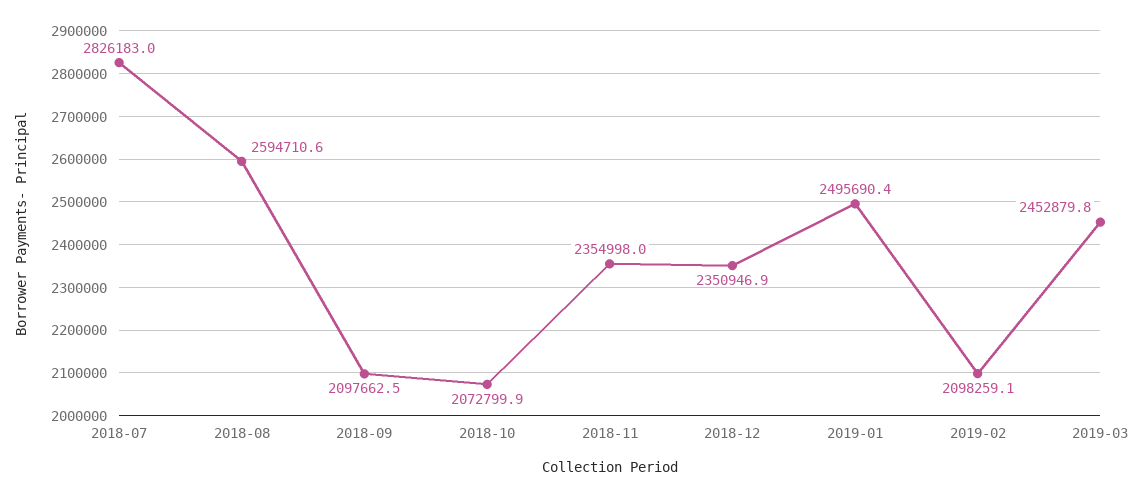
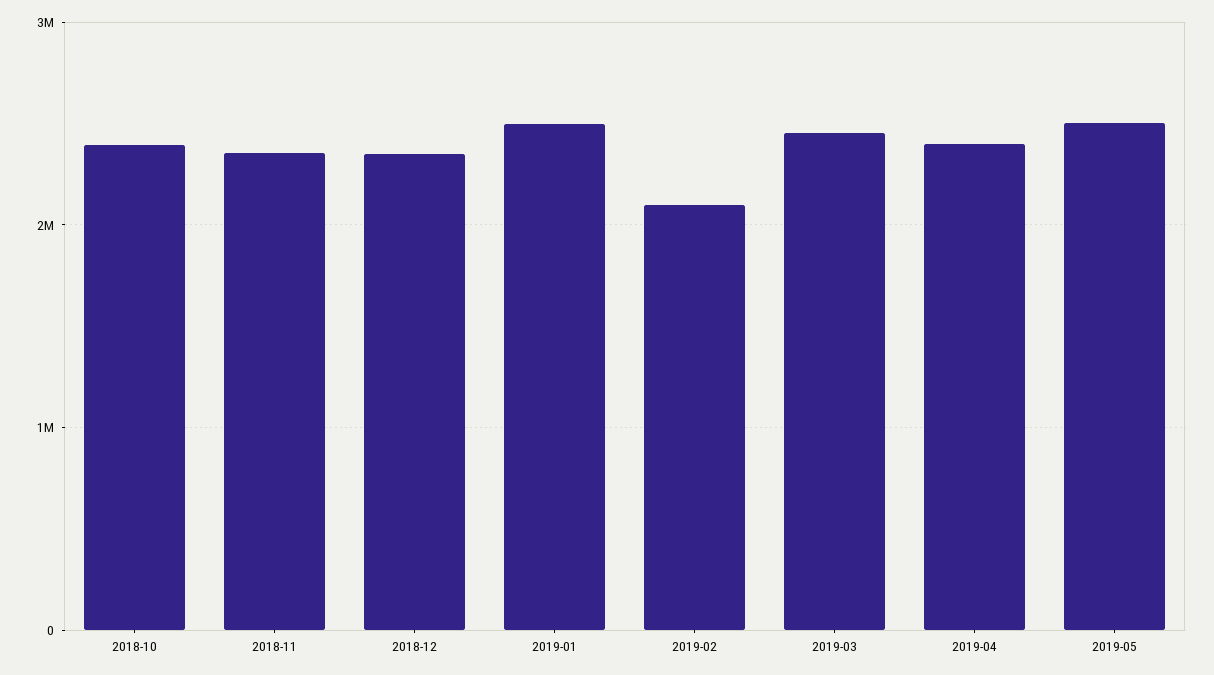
2018-07: 2826183 -> none
2018-08: 2594710.6 -> none
2018-09: 2097662.5 -> none
2018-10: 2072799.9 -> 2400000
2019-04: none -> 2400000
2019-05: none -> 2500000

